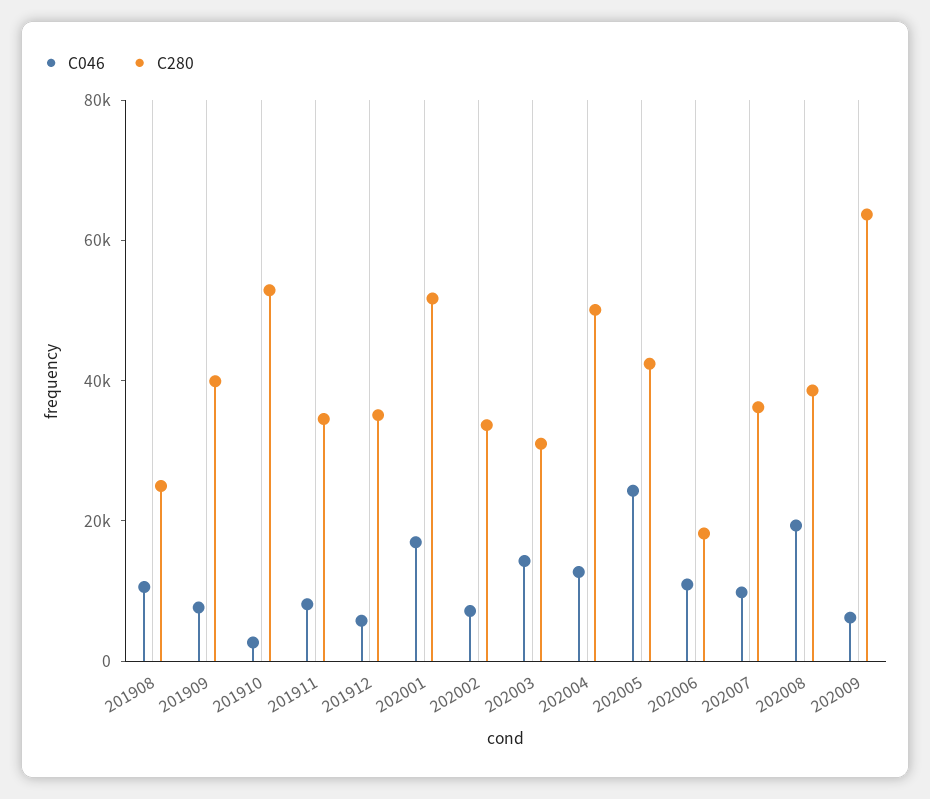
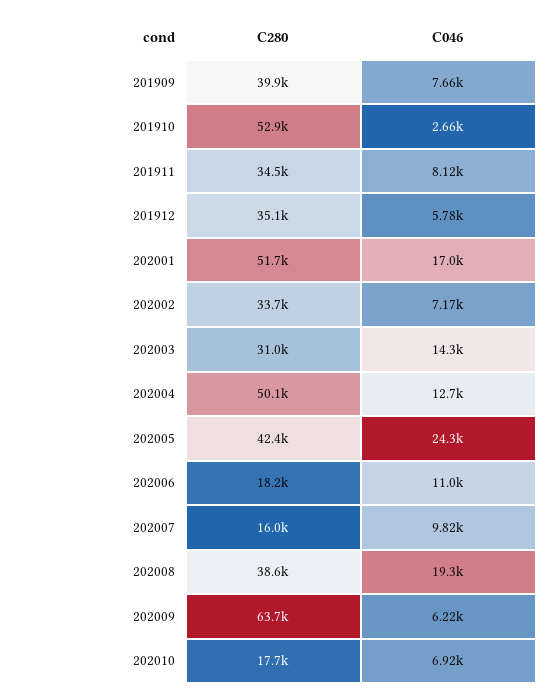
C046, 201908: 10000 -> none
C280, 201908: 25000 -> none
C280, 202007: 35000 -> 16000
C280, 202010: none -> 17700
C046, 202010: none -> 6920

